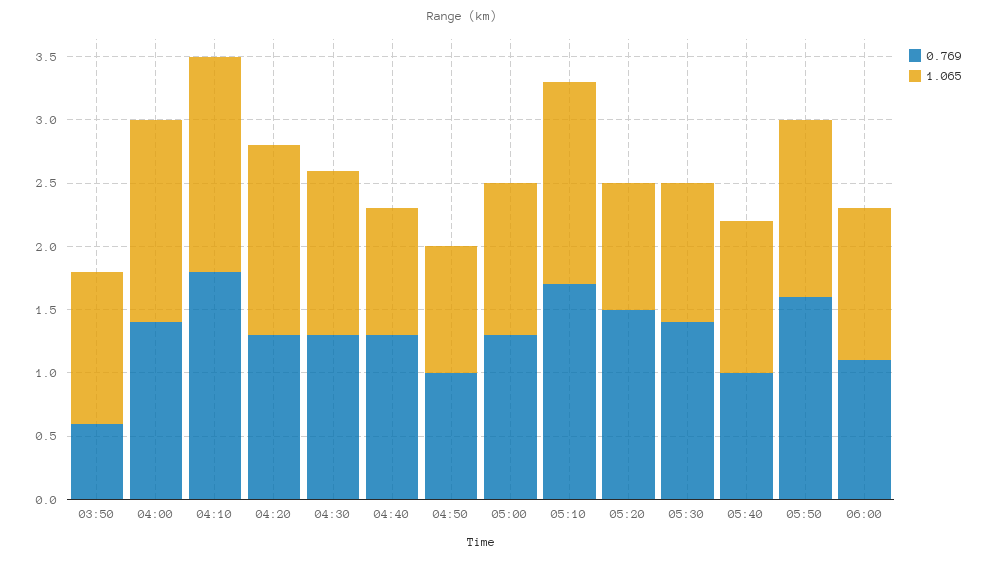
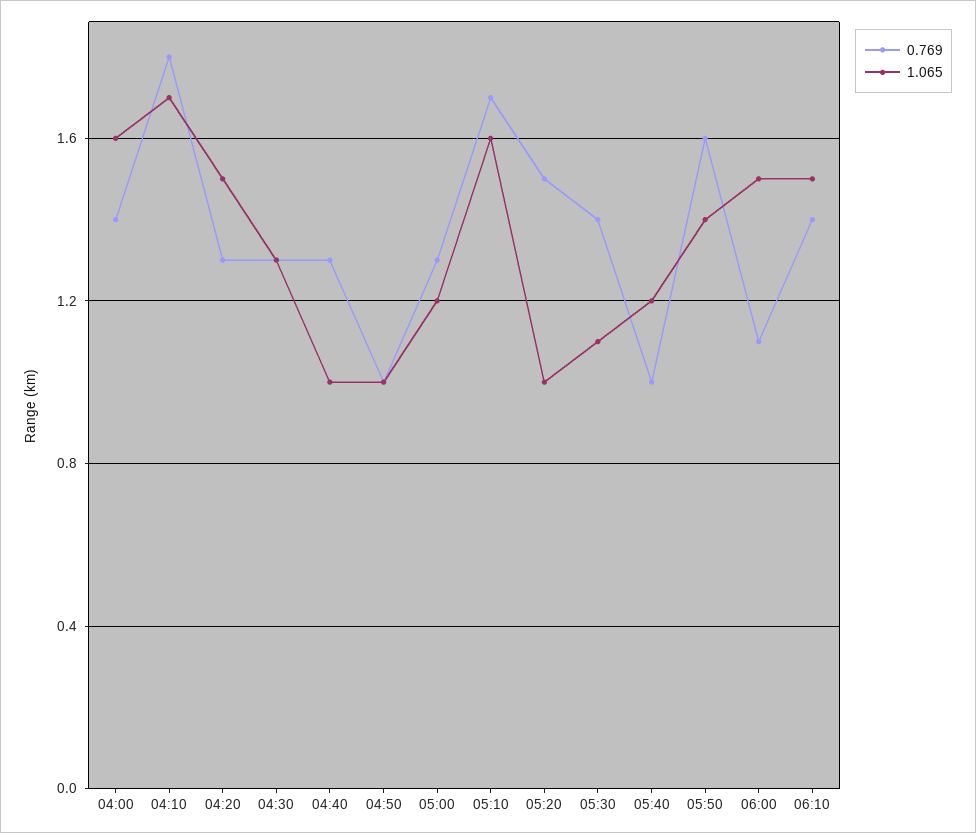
0.769, 03:50: 0.6 -> none
1.065, 03:50: 1.2 -> none
1.065, 06:00: 1.2 -> 1.5
0.769, 06:10: none -> 1.4
1.065, 06:10: none -> 1.5

